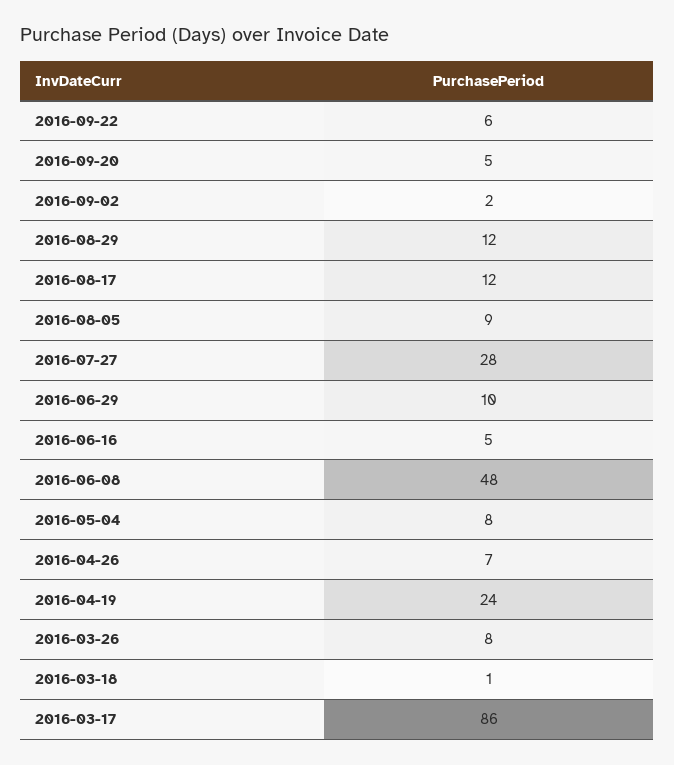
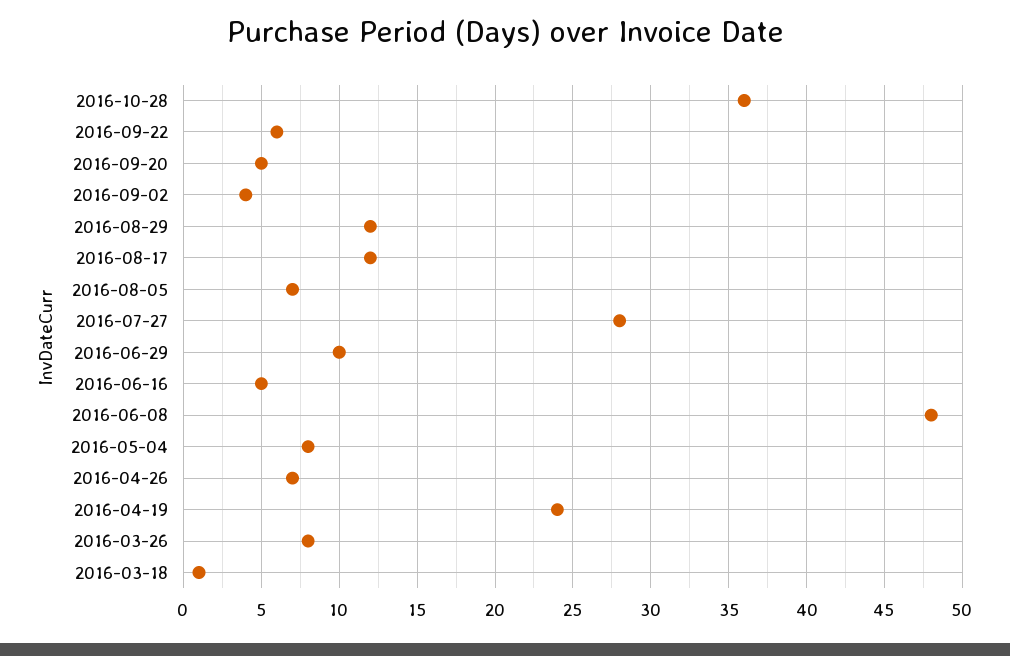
2016-09-02: 2 -> 4
2016-08-05: 9 -> 7
2016-03-17: 86 -> none
2016-10-28: none -> 36

